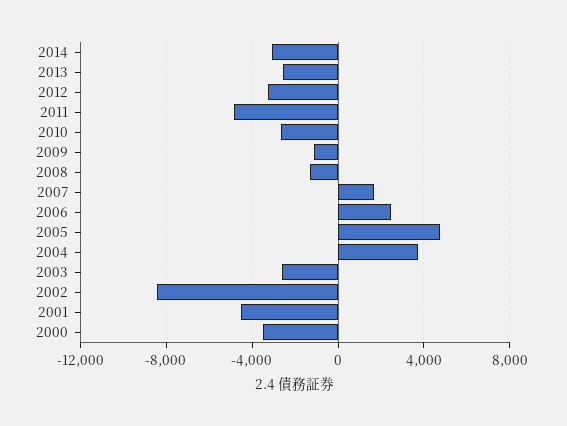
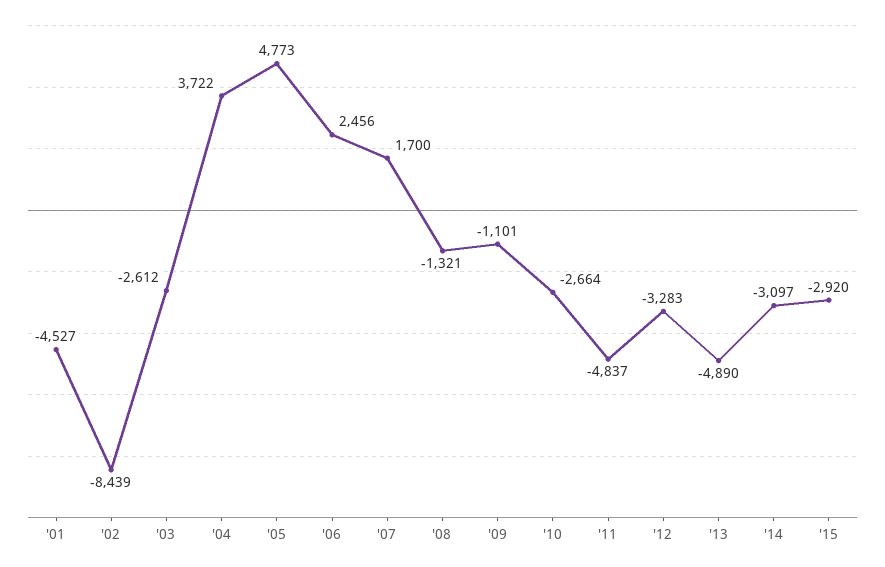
2013: -2500 -> -4890
2000: -3500 -> none
'15: none -> -2920

